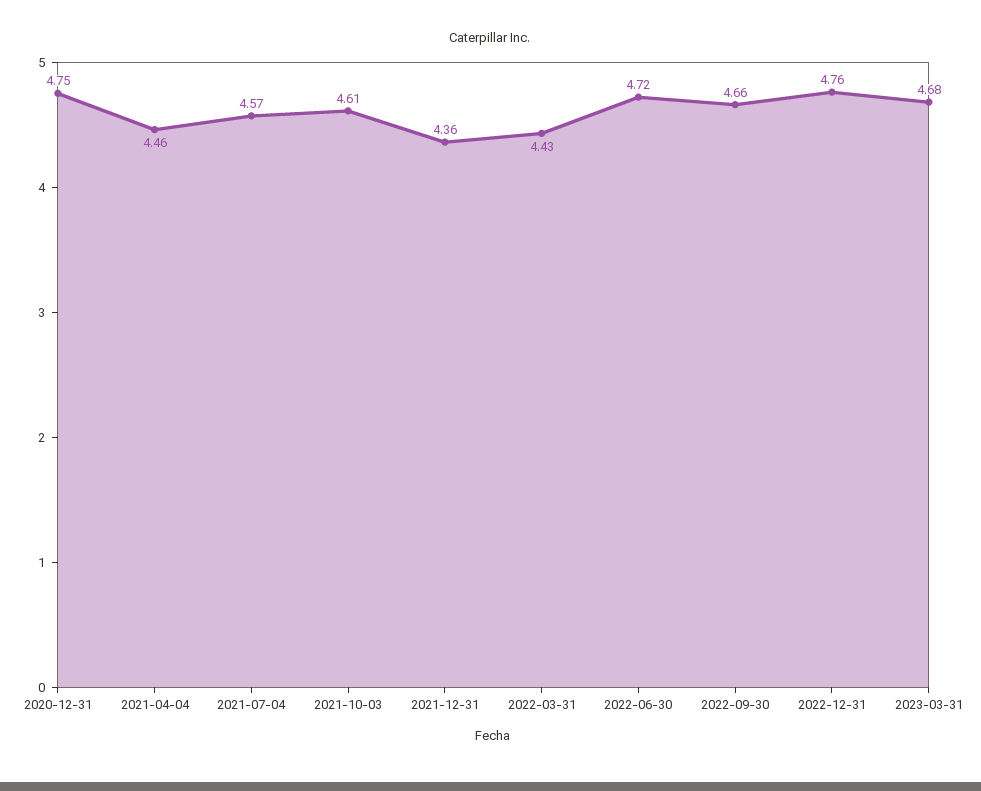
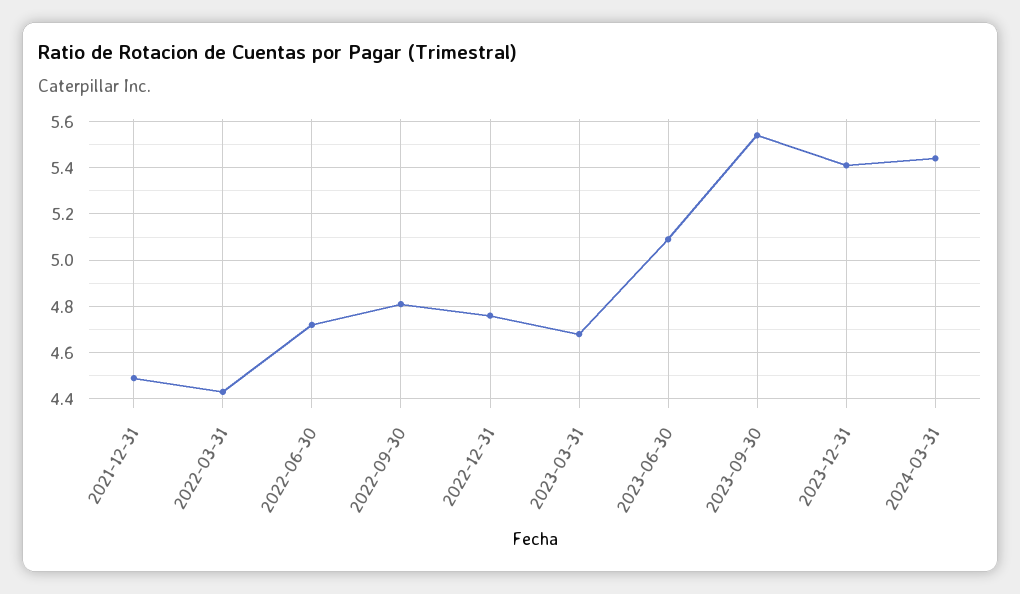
2020-12-31: 4.75 -> none
2021-04-04: 4.46 -> none
2021-07-04: 4.57 -> none
2021-10-03: 4.61 -> none
2021-12-31: 4.36 -> 4.5
2022-09-30: 4.66 -> 4.8
2023-06-30: none -> 5.1
2023-09-30: none -> 5.55
2023-12-31: none -> 5.4
2024-03-31: none -> 5.45

